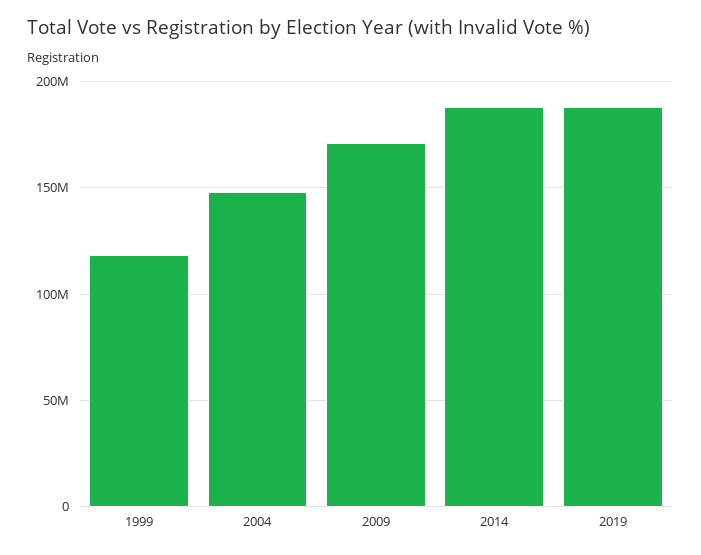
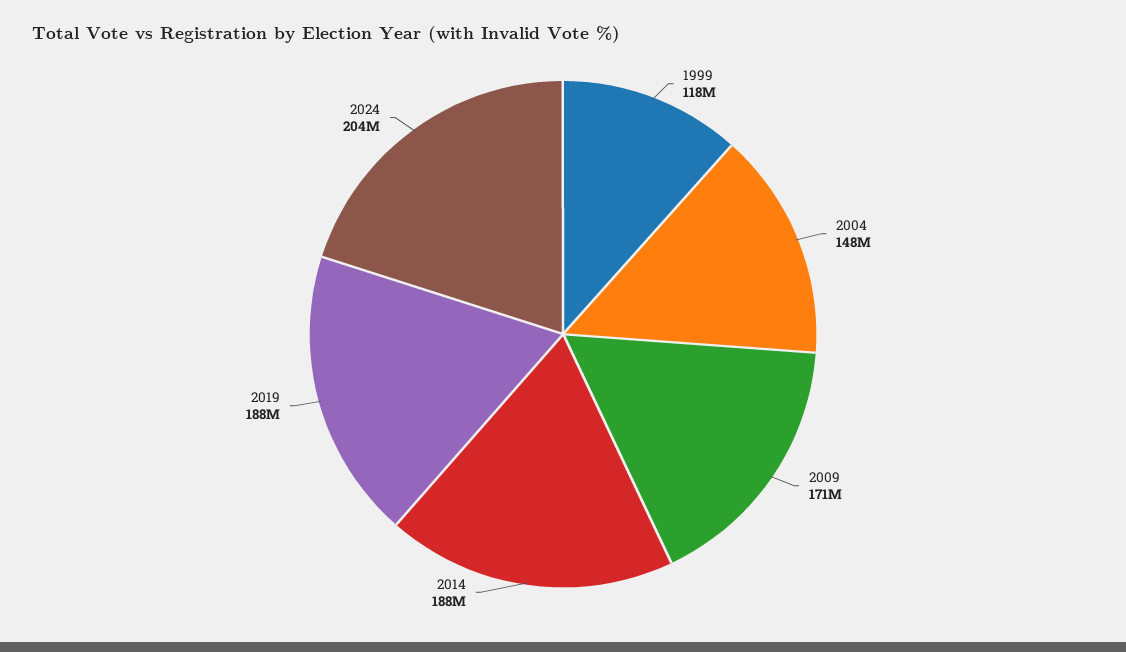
2024: none -> 204000000

